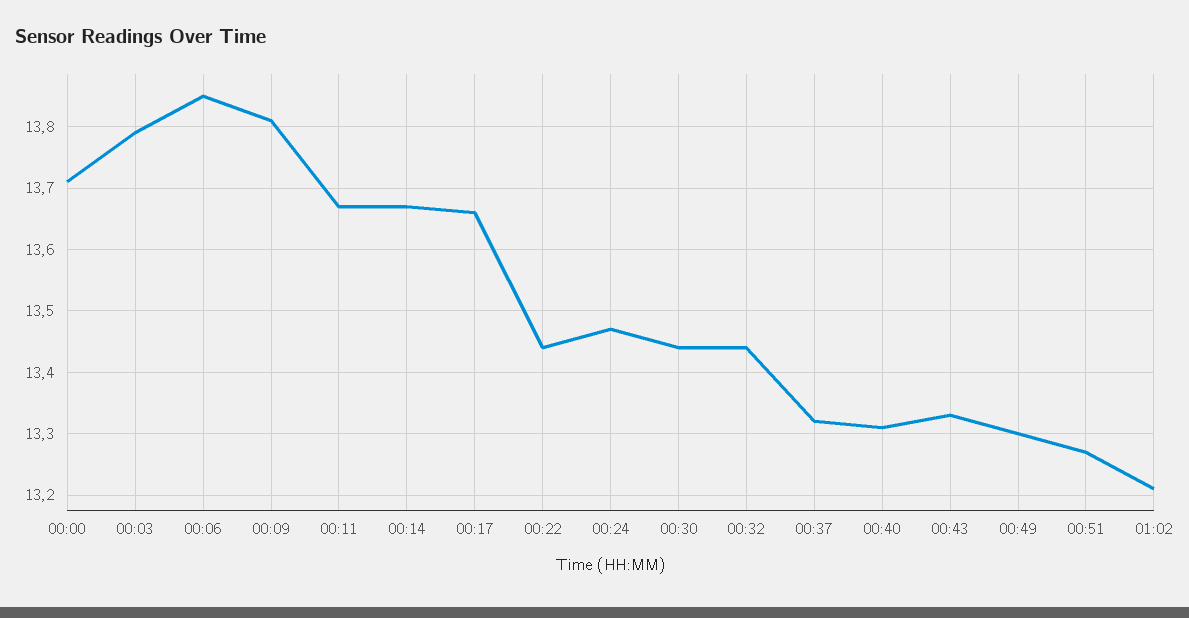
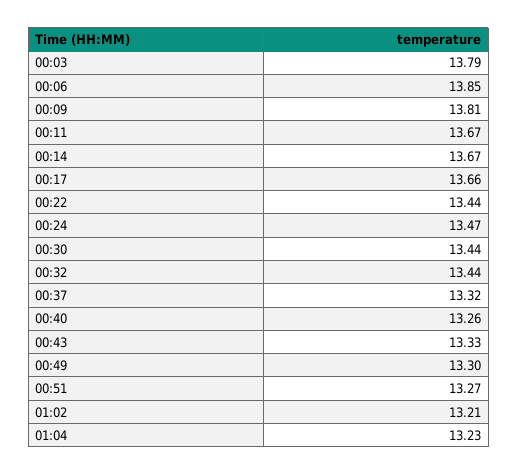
00:00: 13.71 -> none
00:40: 13.31 -> 13.26
01:04: none -> 13.23

